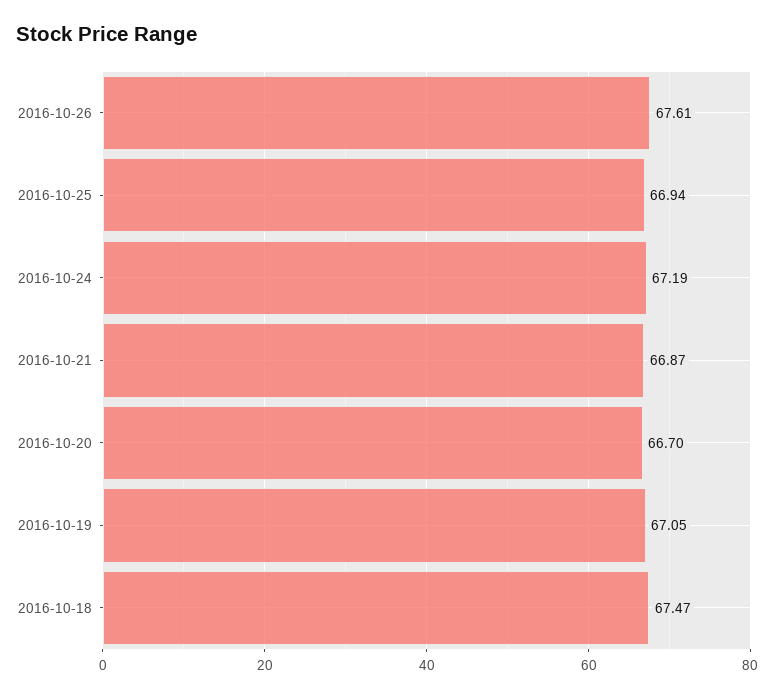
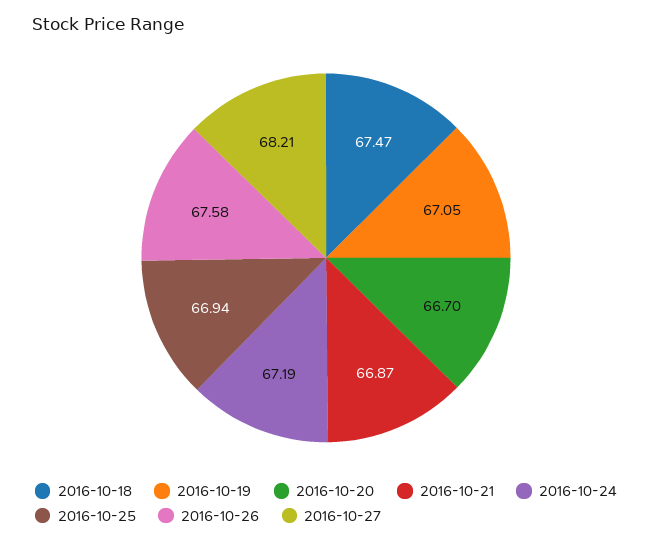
2016-10-26: 67.61 -> 67.58
2016-10-27: none -> 68.21

